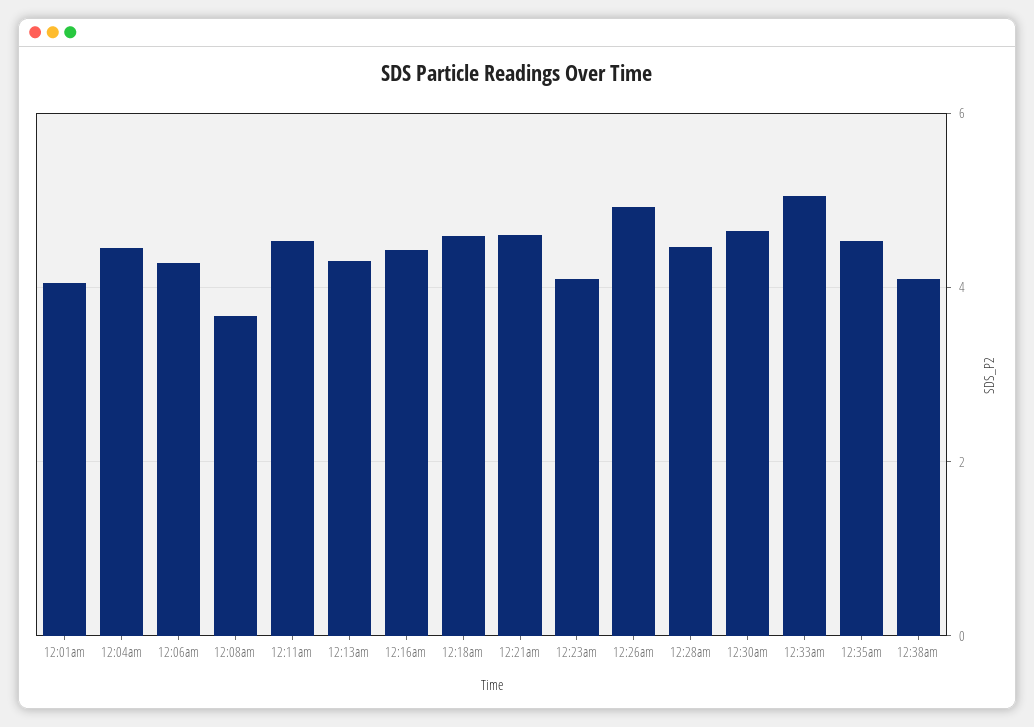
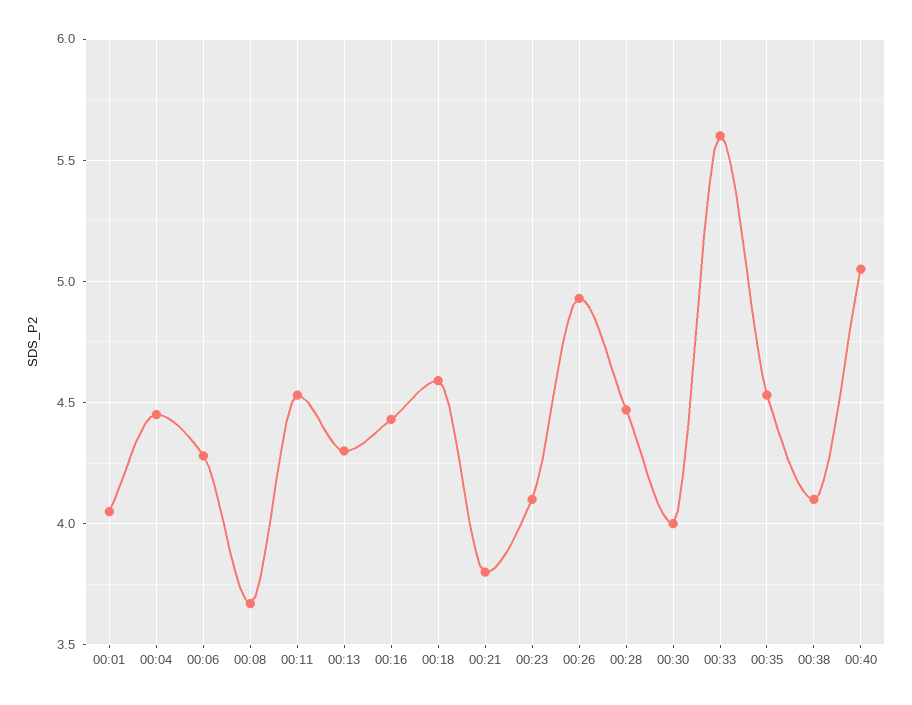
12:21am: 4.6 -> 3.8
12:30am: 4.6 -> 4
12:33am: 5 -> 5.6
00:40: none -> 5.05

